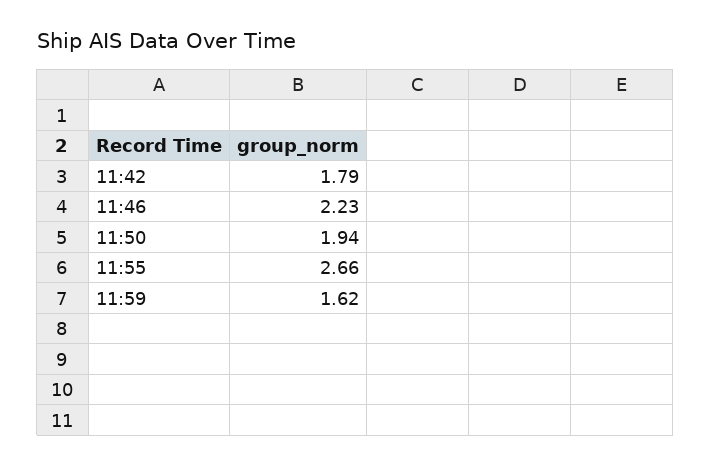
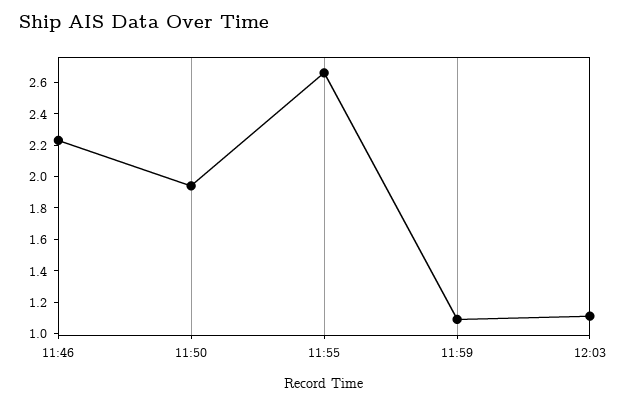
11:42: 1.79 -> none
11:59: 1.62 -> 1.1
12:03: none -> 1.1

